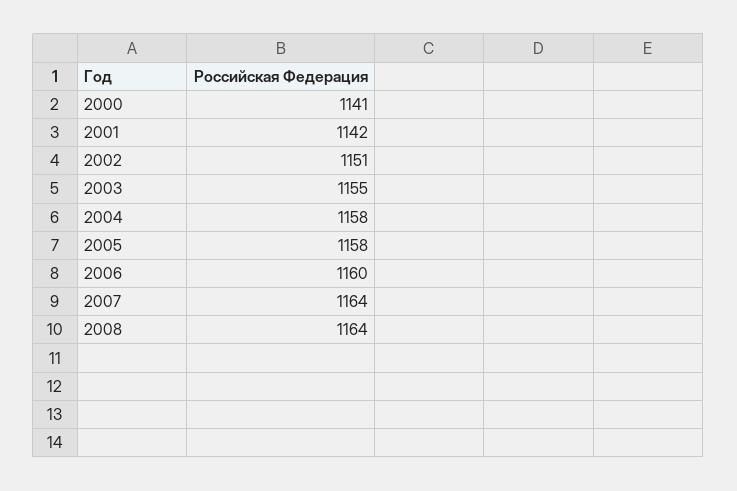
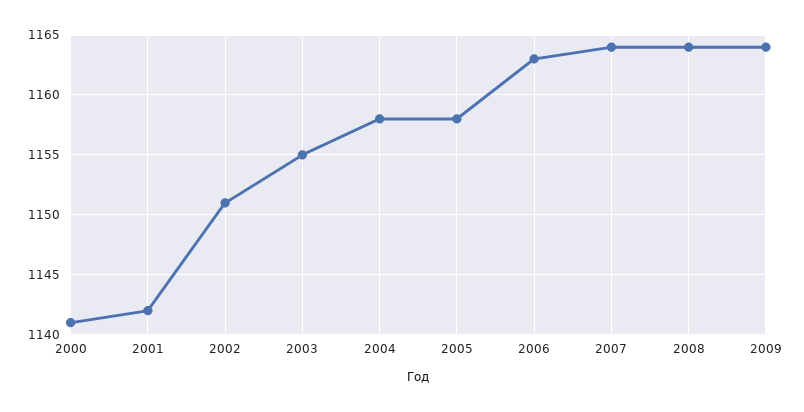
2006: 1160 -> 1163
2009: none -> 1164

